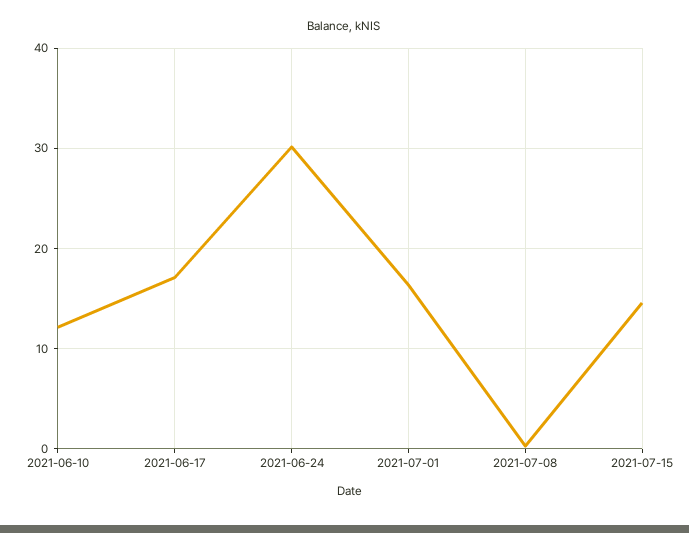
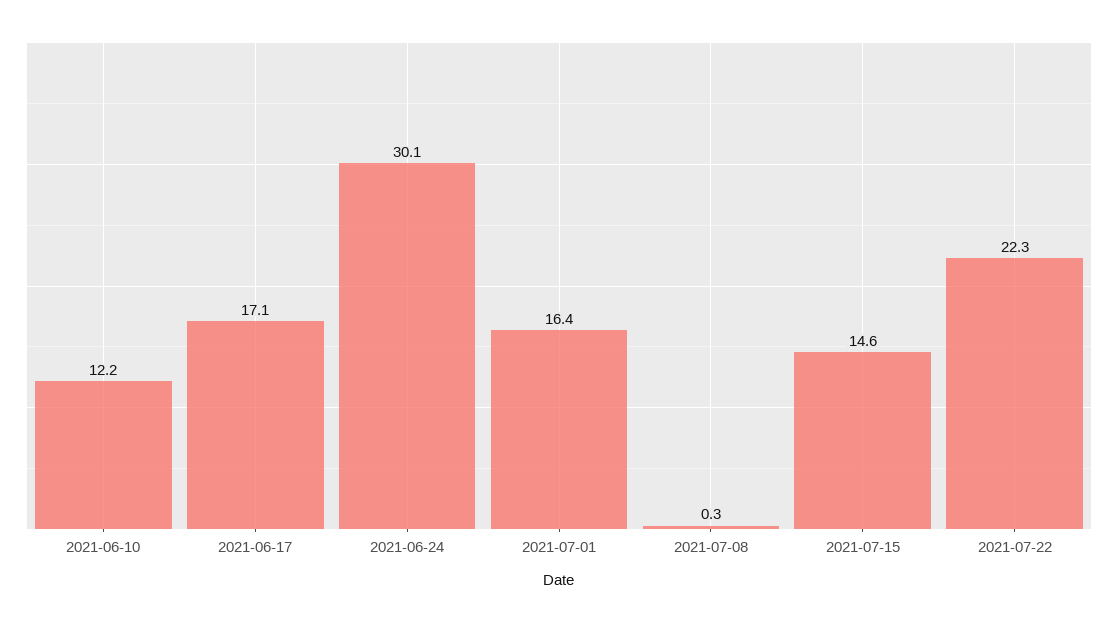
2021-07-22: none -> 22.3

